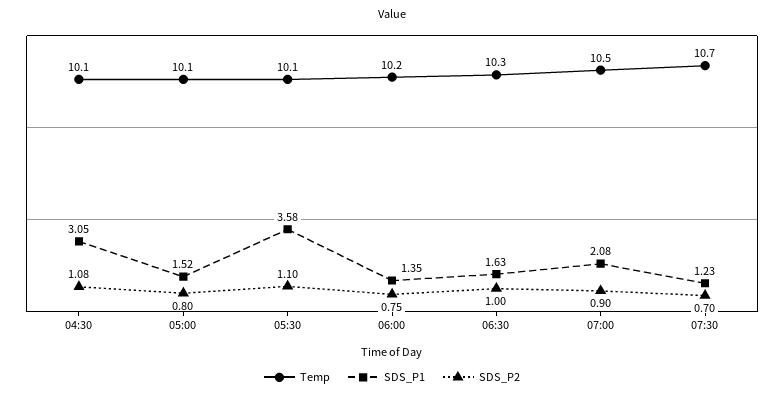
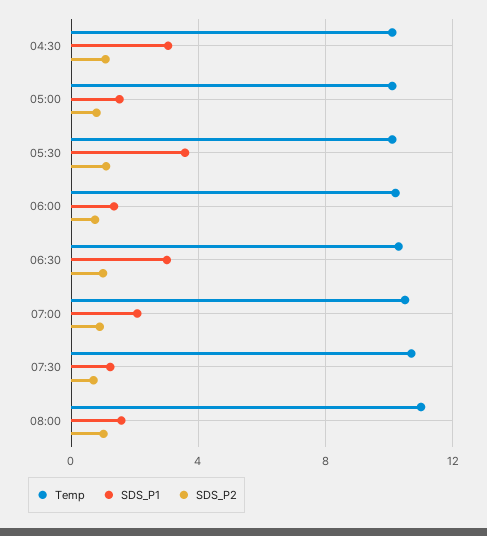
SDS_P1, 06:30: 1.63 -> 3
Temp, 08:00: none -> 11
SDS_P1, 08:00: none -> 1.5
SDS_P2, 08:00: none -> 1

